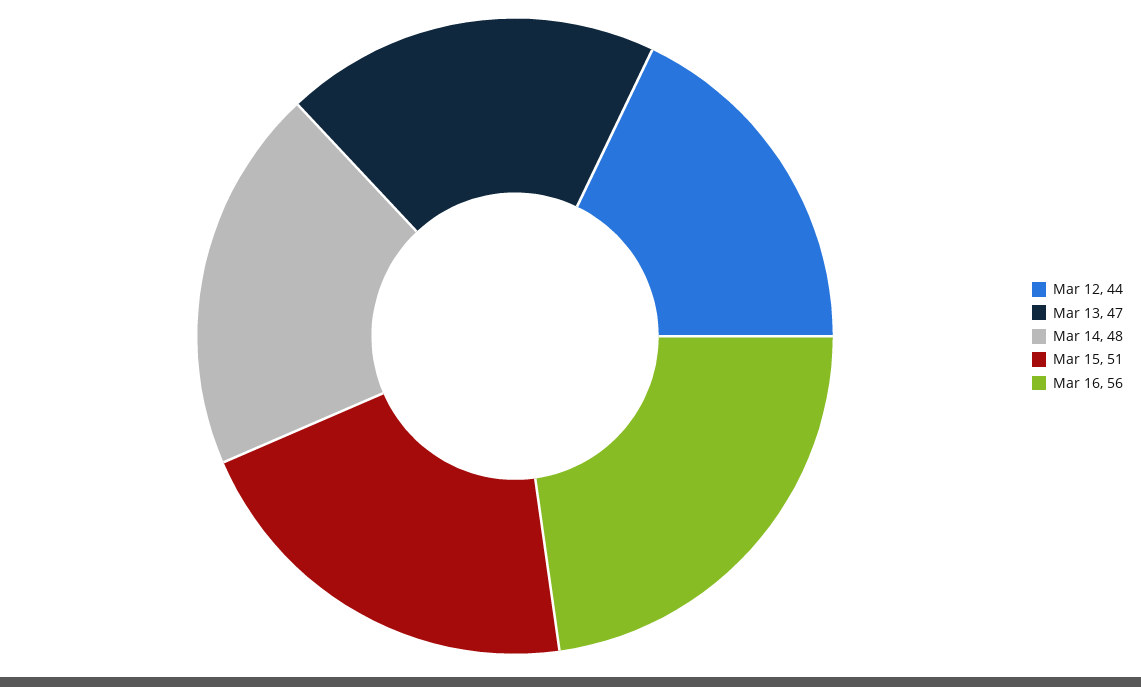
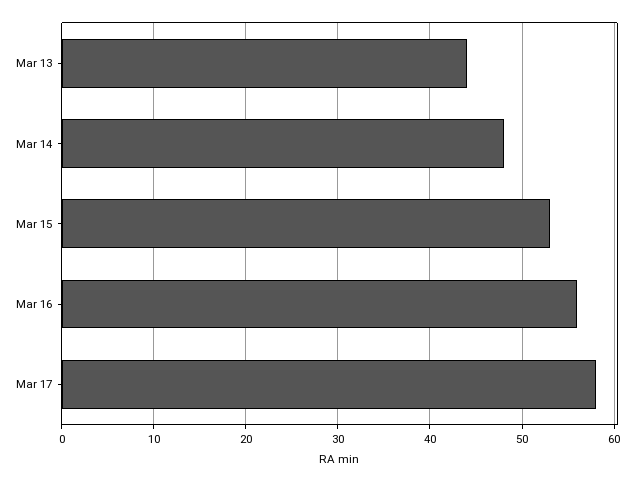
Mar 12: 44 -> none
Mar 13: 47 -> 44
Mar 15: 51 -> 53
Mar 17: none -> 58

